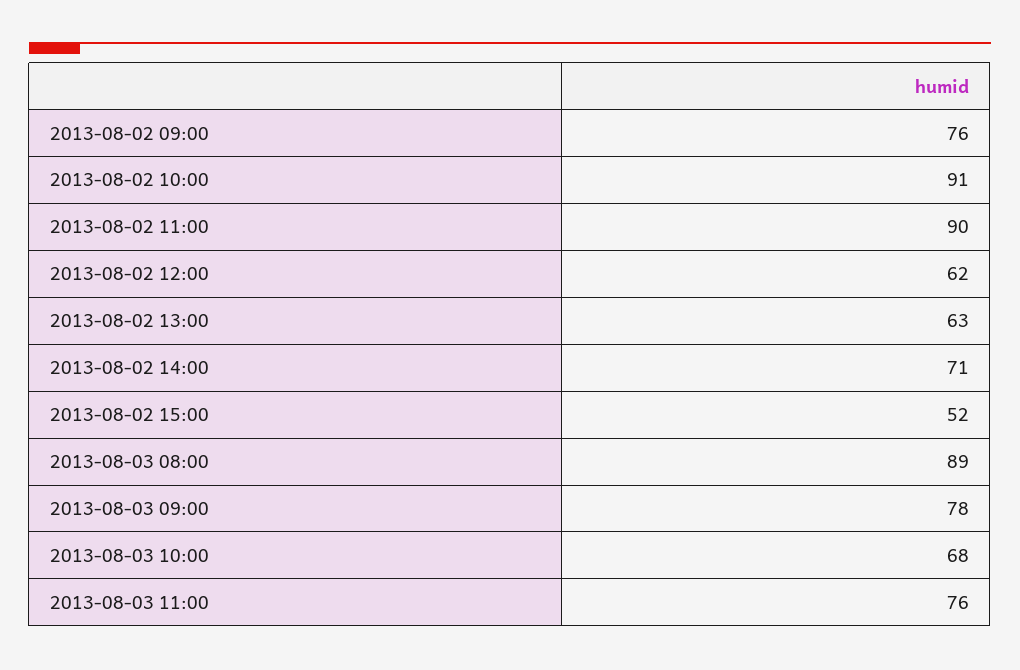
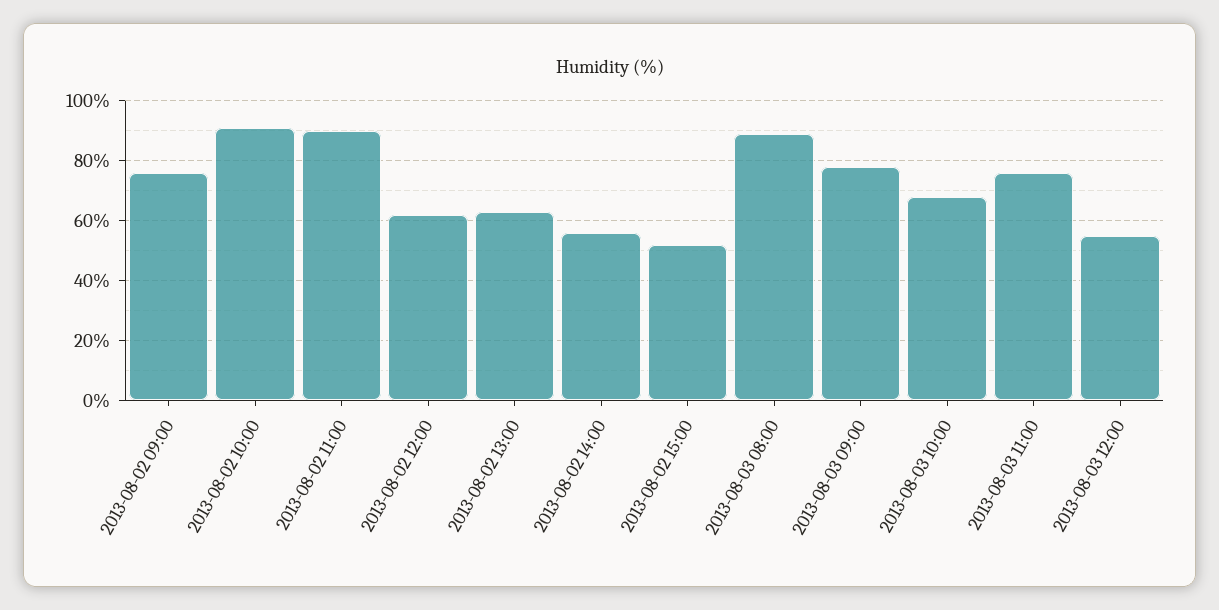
2013-08-02 14:00: 71 -> 55
2013-08-03 12:00: none -> 55

